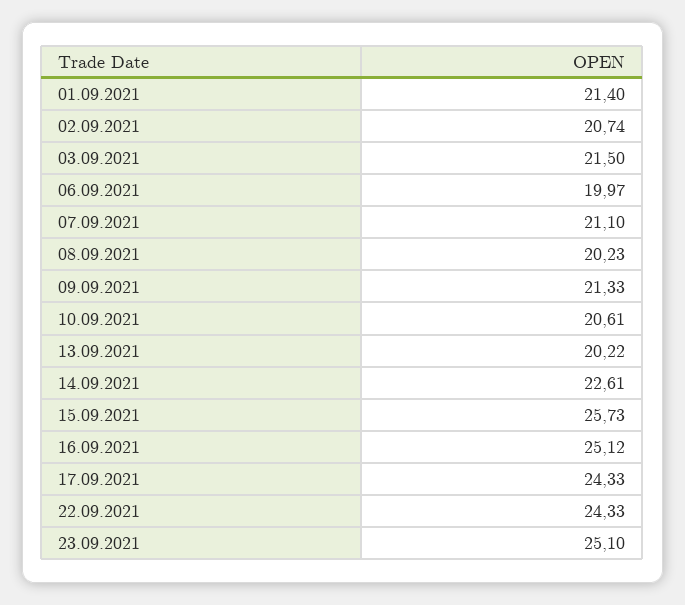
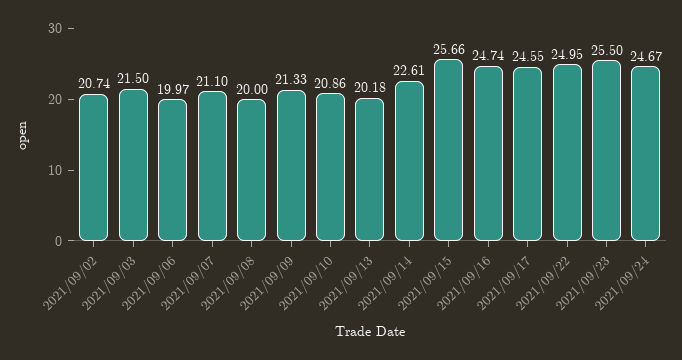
01.09.2021: 21.4 -> none
08.09.2021: 20.23 -> 20
10.09.2021: 20.61 -> 20.86
13.09.2021: 20.22 -> 20.18
15.09.2021: 25.73 -> 25.66
16.09.2021: 25.12 -> 24.74
17.09.2021: 24.33 -> 24.55
22.09.2021: 24.33 -> 24.95
23.09.2021: 25.1 -> 25.5
2021/09/24: none -> 24.67

